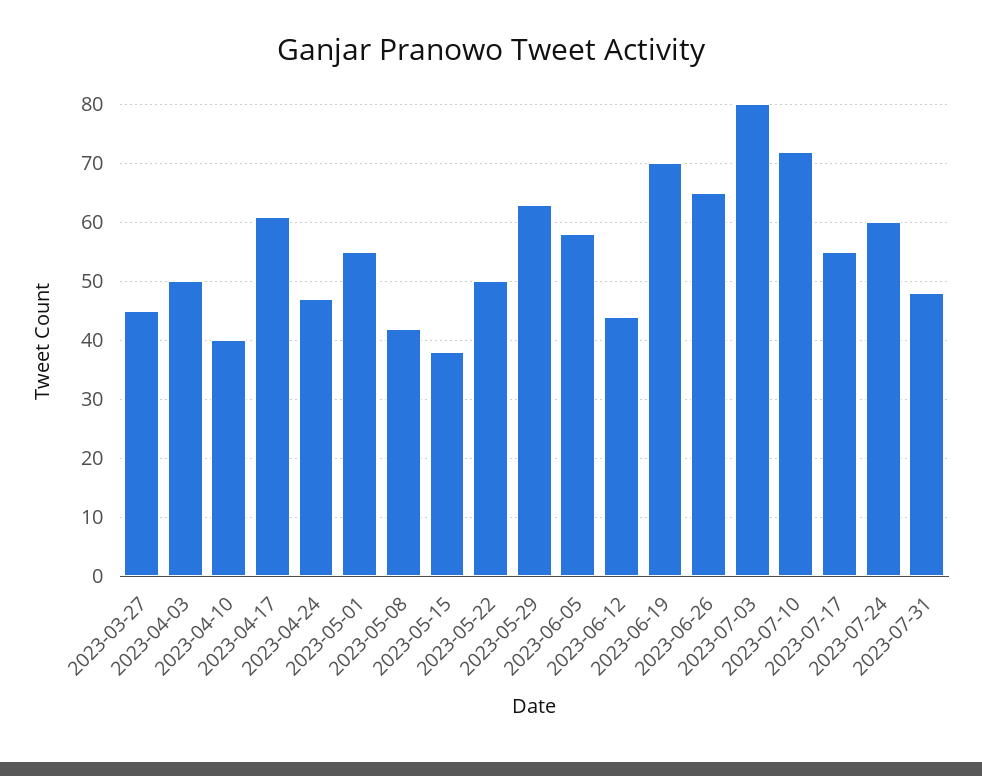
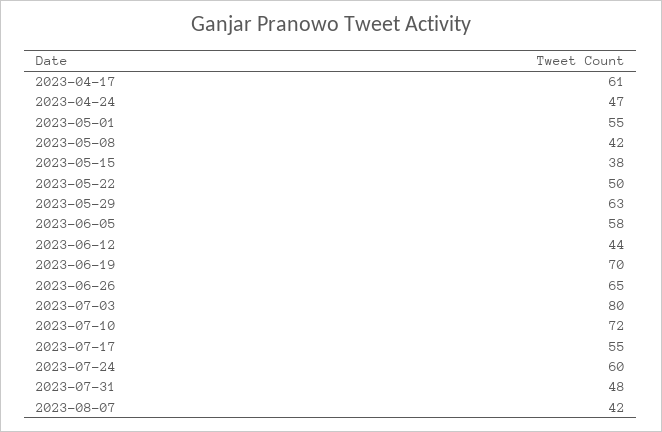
2023-03-27: 45 -> none
2023-04-03: 50 -> none
2023-04-10: 40 -> none
2023-08-07: none -> 42

